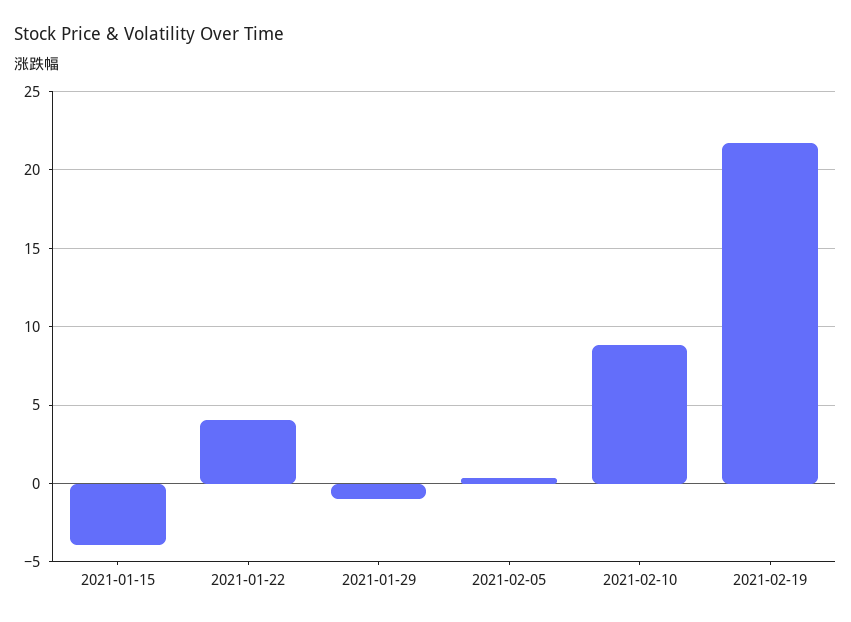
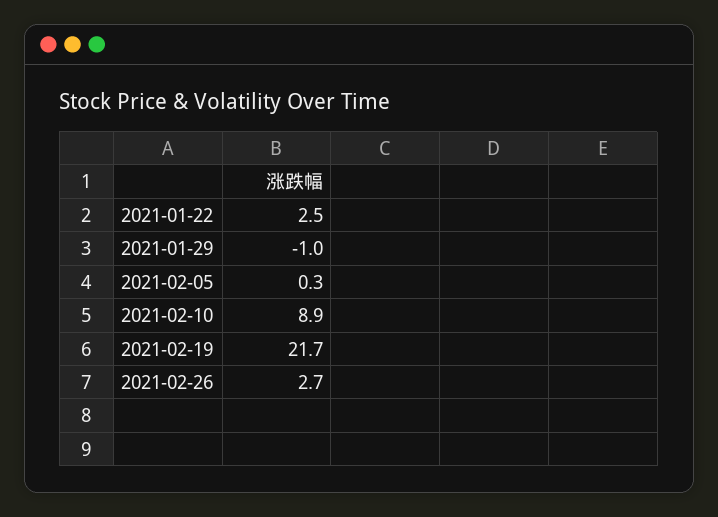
2021-01-15: -4 -> none
2021-01-22: 4 -> 2.5
2021-02-26: none -> 2.7

